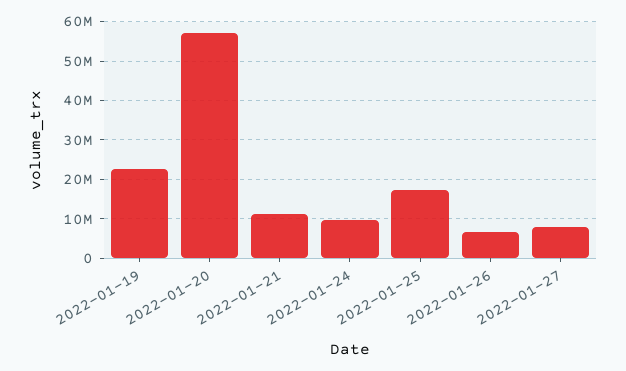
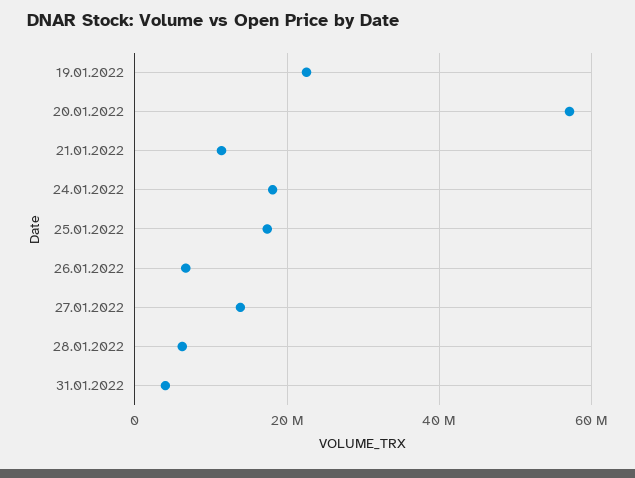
2022-01-24: 10000000 -> 18000000
2022-01-27: 8000000 -> 14000000
28.01.2022: none -> 6000000
31.01.2022: none -> 4000000

